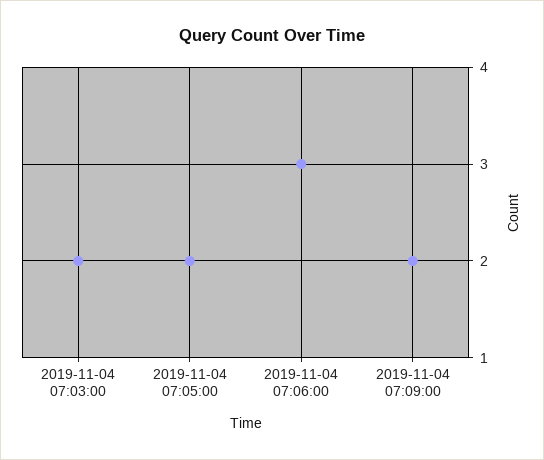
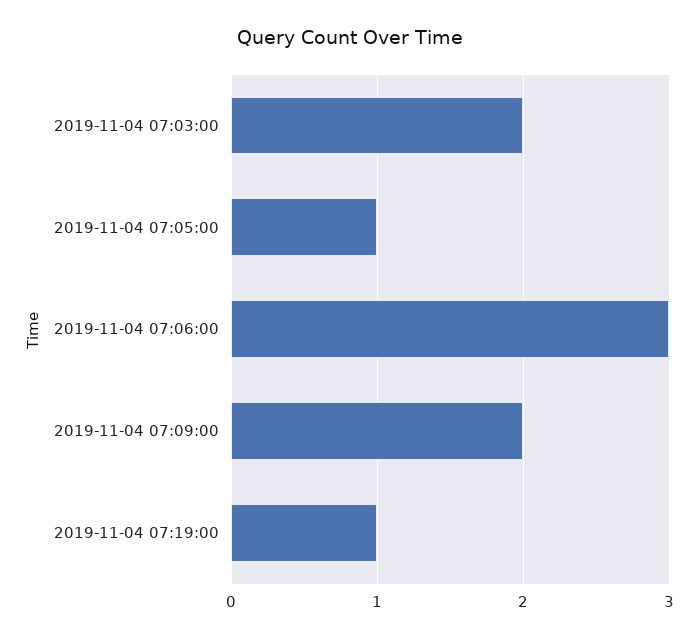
2019-11-04 07:05:00: 2 -> 1
2019-11-04 07:19:00: none -> 1

